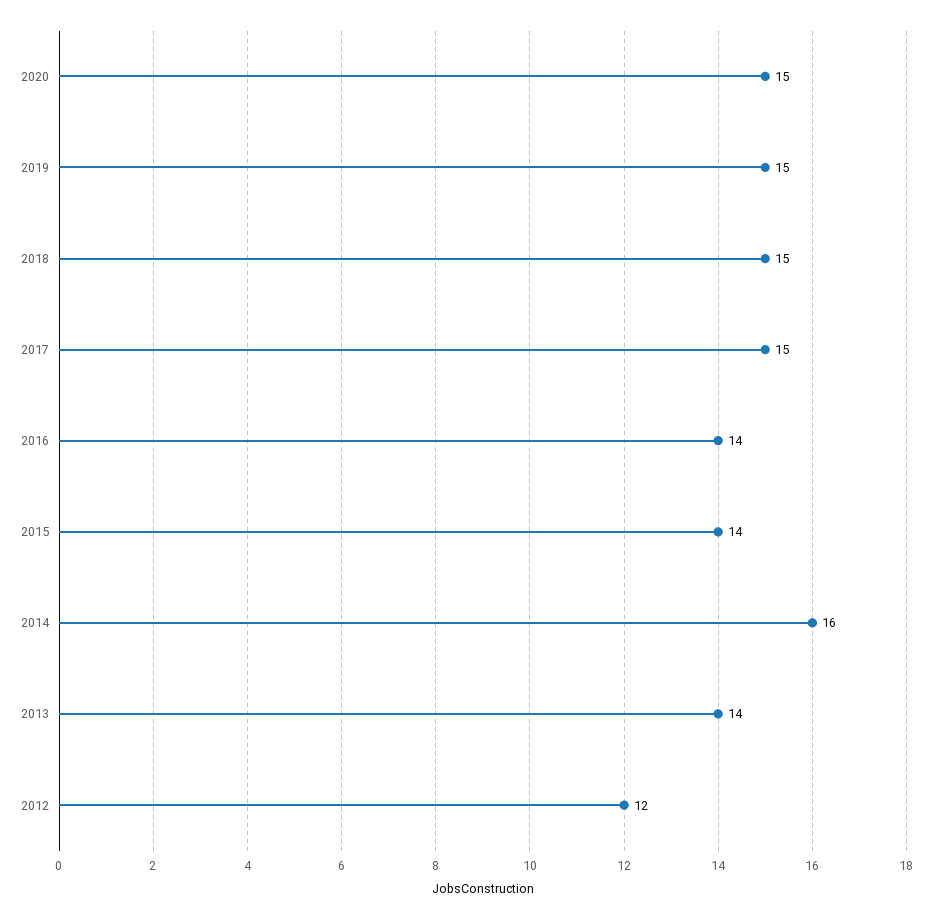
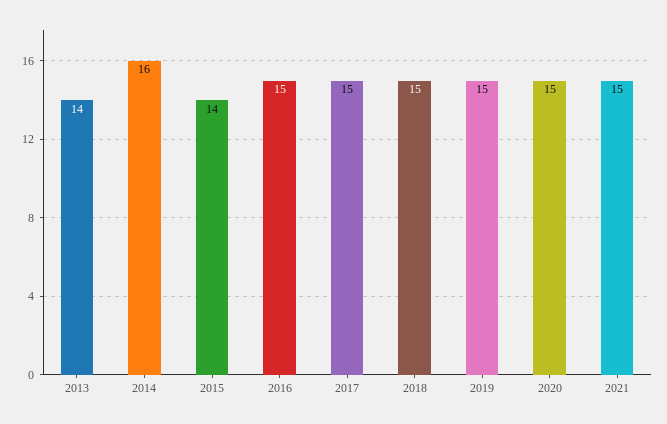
2016: 14 -> 15
2012: 12 -> none
2021: none -> 15

